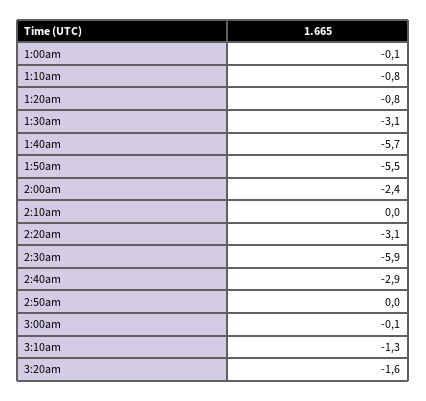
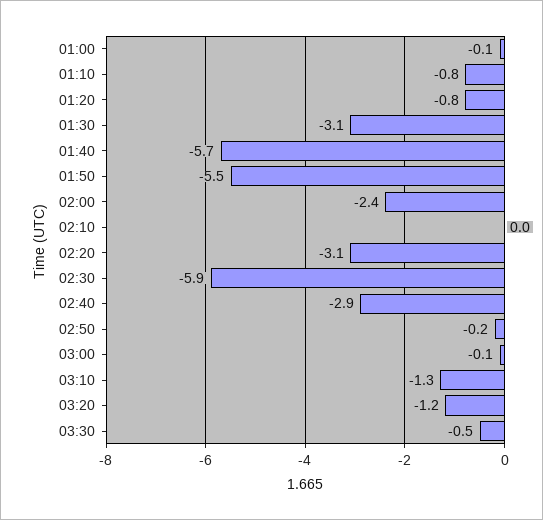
2:50am: 0 -> -0.2
3:20am: -1.6 -> -1.2
03:30: none -> -0.5

